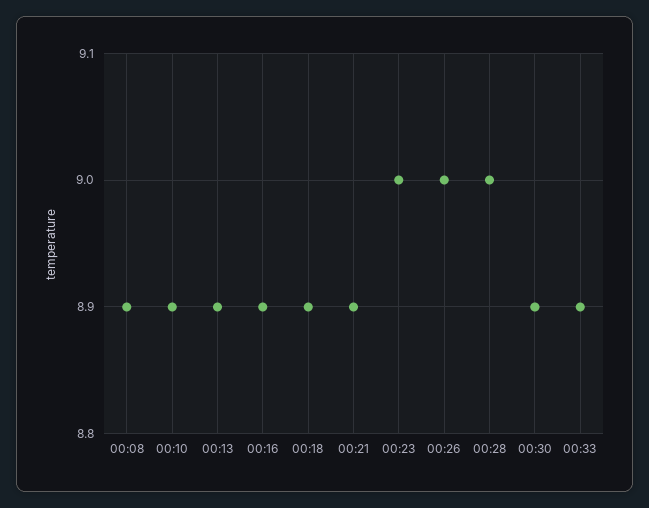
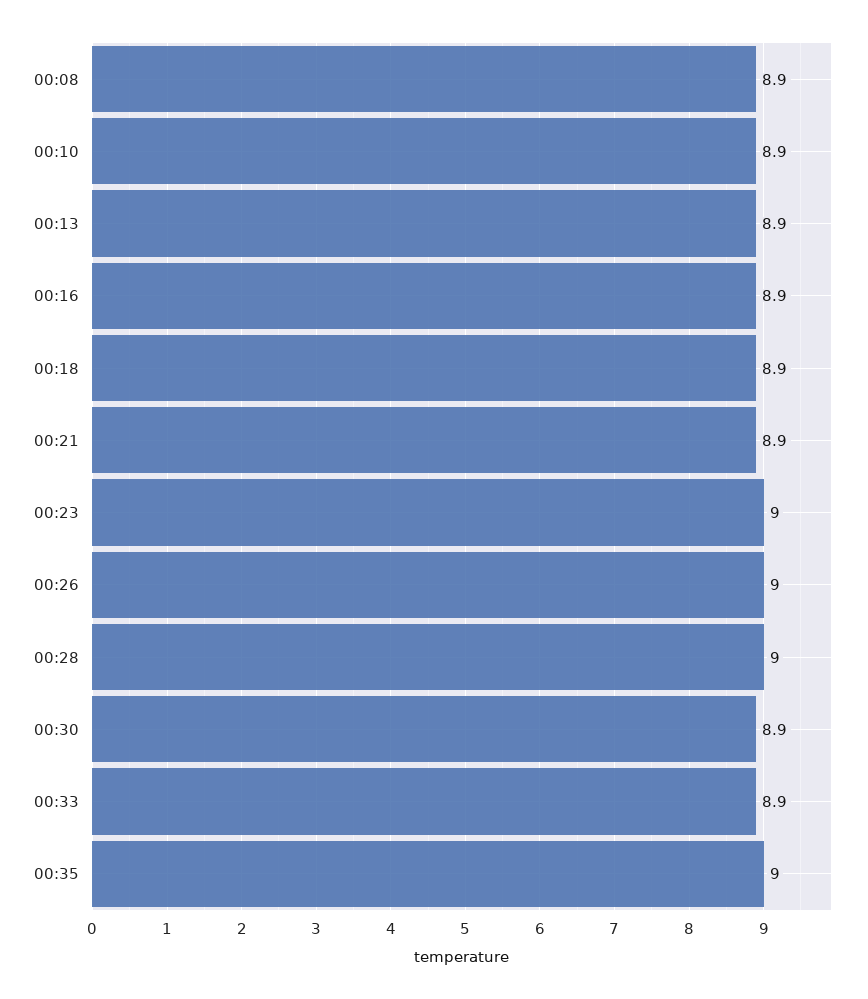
00:35: none -> 9

